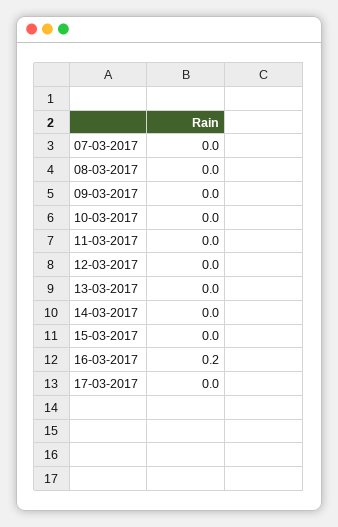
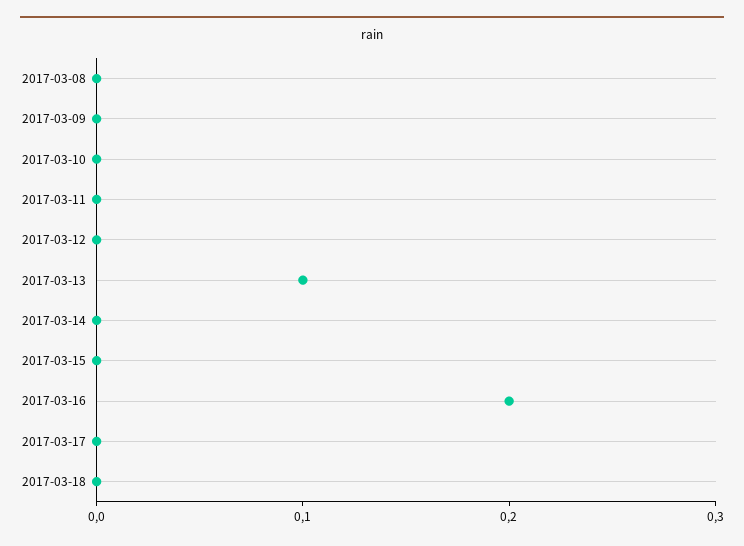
07-03-2017: 0 -> none
13-03-2017: 0 -> 0.1
2017-03-18: none -> 0

